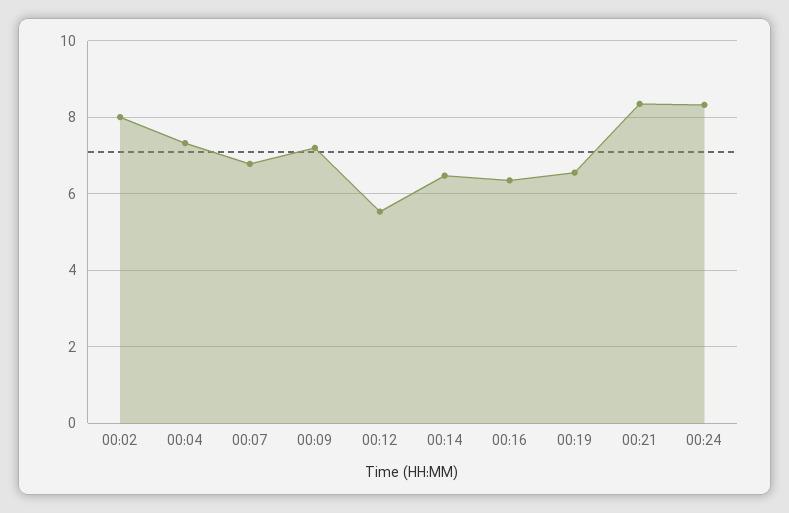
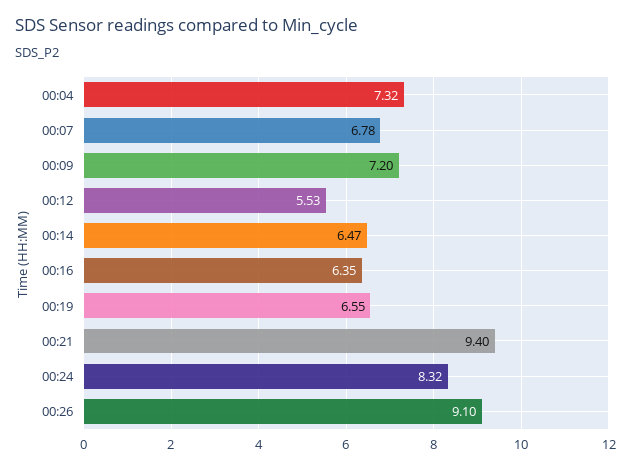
00:02: 8 -> none
00:21: 8.4 -> 9.4
00:26: none -> 9.1

